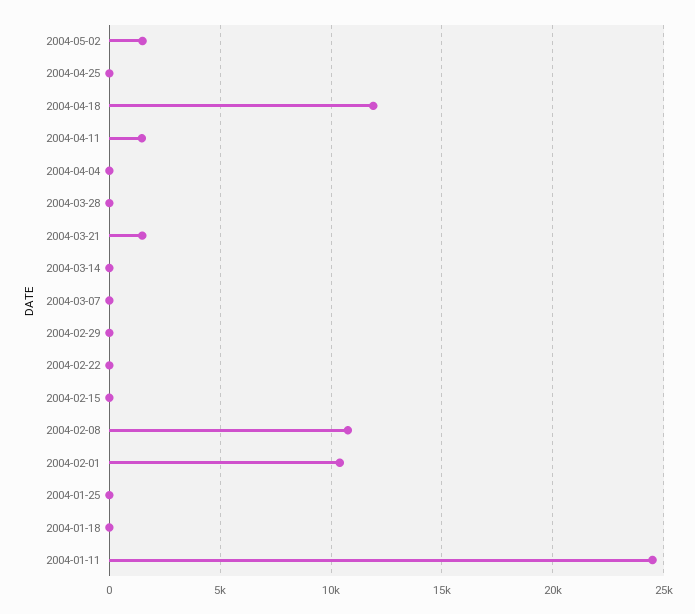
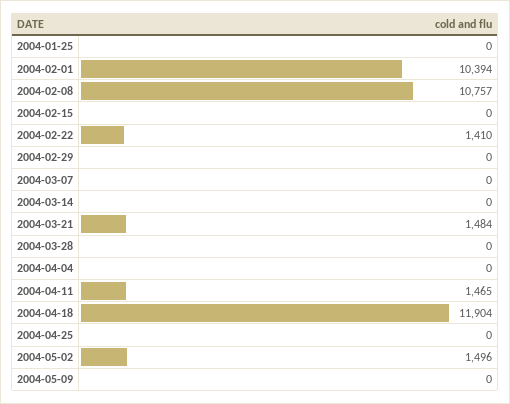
2004-02-22: 0 -> 1410
2004-01-18: 0 -> none
2004-01-11: 24500 -> none
2004-05-09: none -> 0

